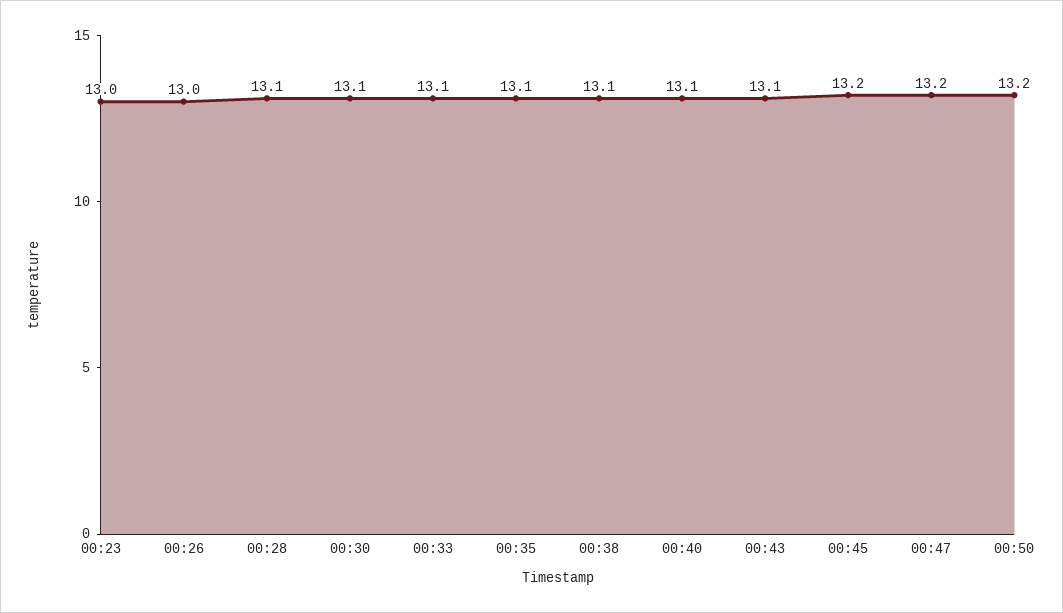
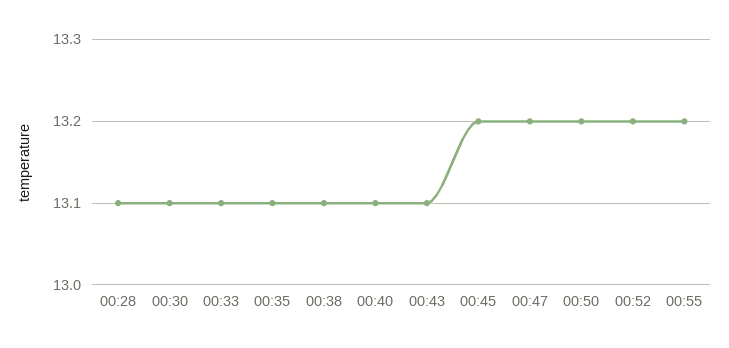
00:23: 13 -> none
00:26: 13 -> none
00:52: none -> 13.2
00:55: none -> 13.2

